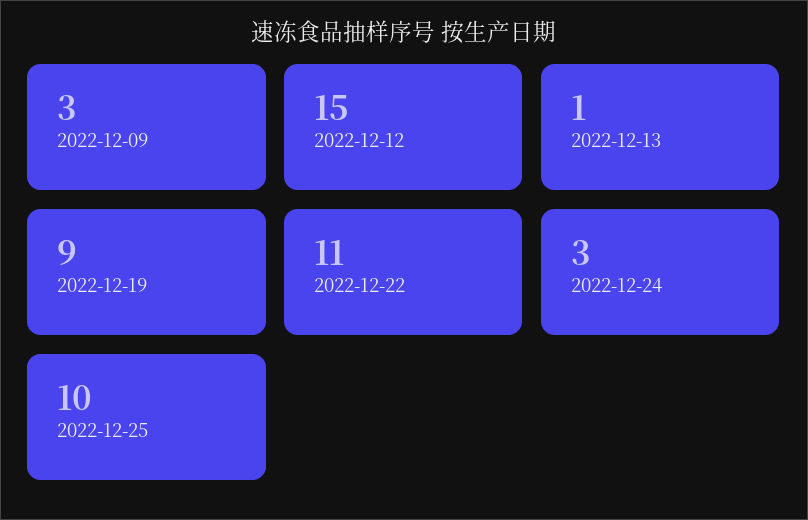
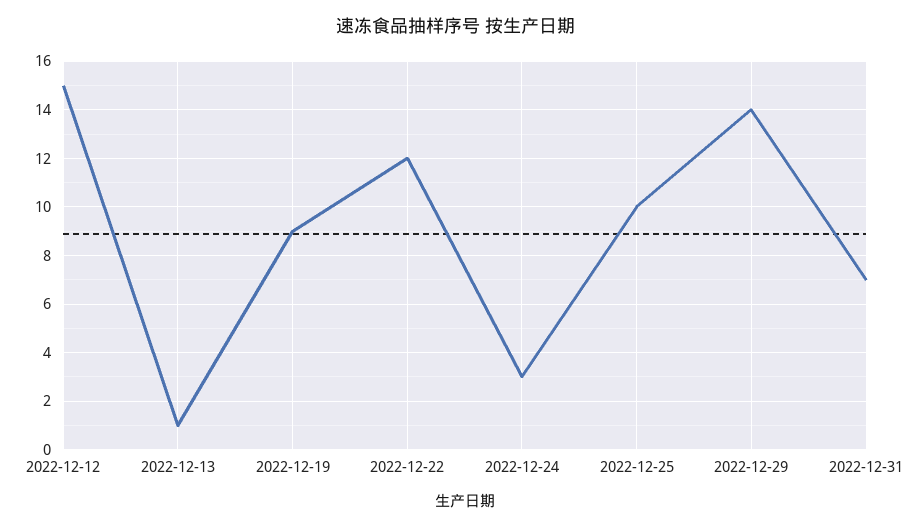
2022-12-09: 3 -> none
2022-12-22: 11 -> 12
2022-12-29: none -> 14
2022-12-31: none -> 7

